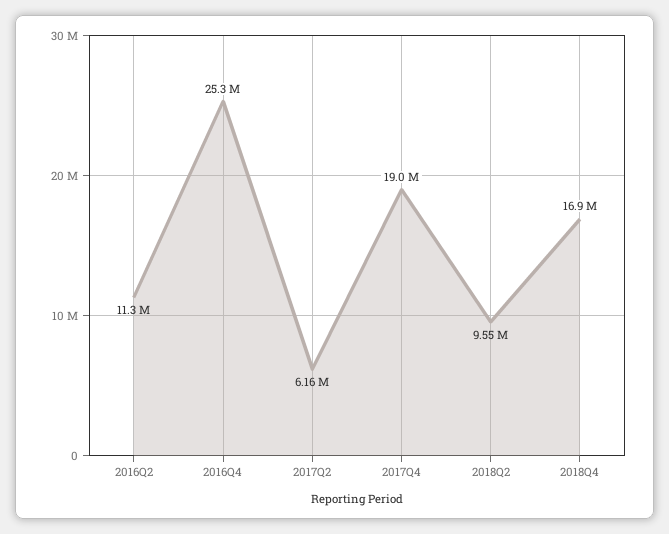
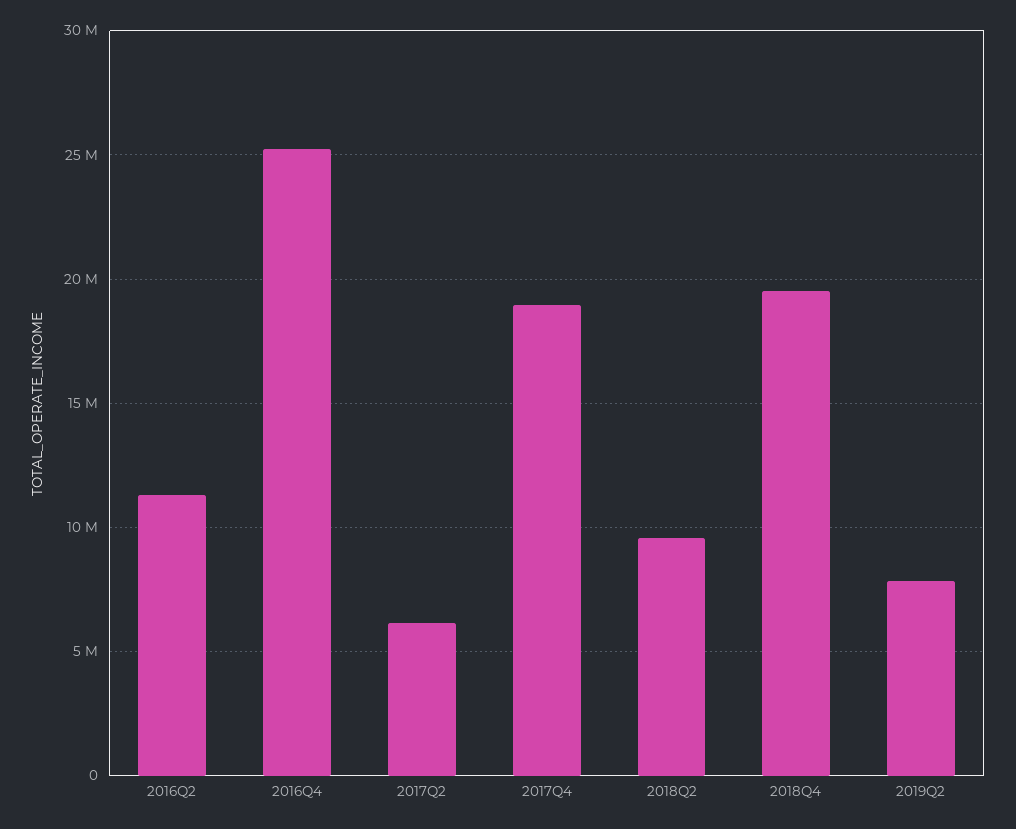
2018Q4: 16900000 -> 19500000
2019Q2: none -> 8000000

